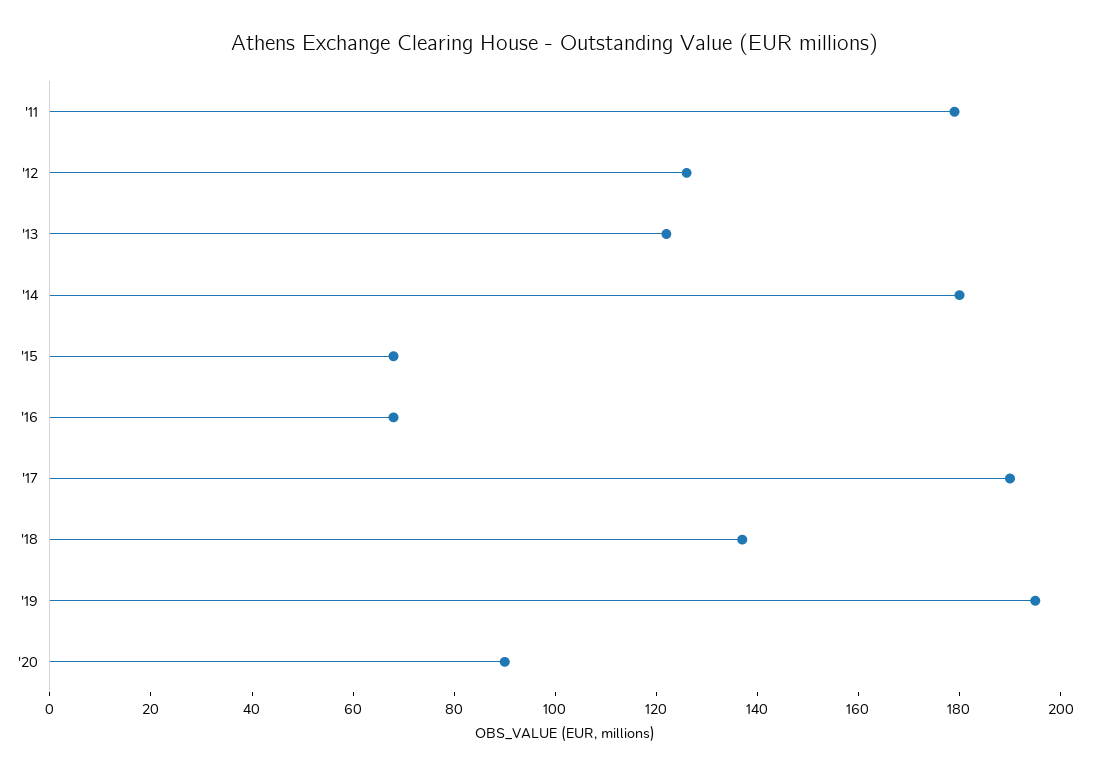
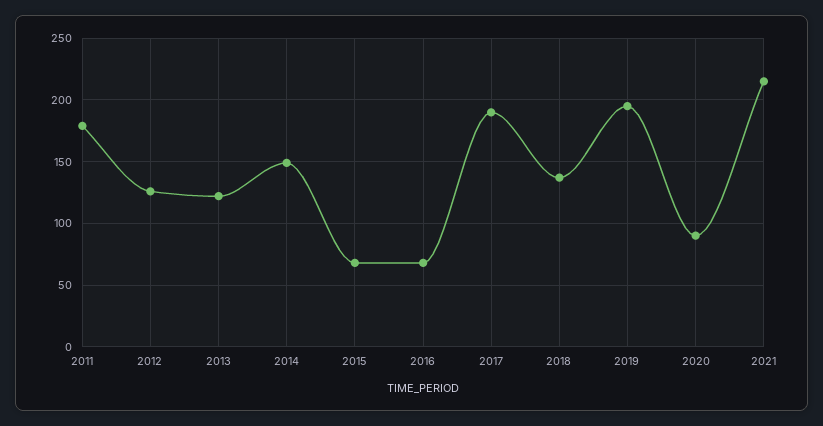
'14: 180 -> 150
2021: none -> 215

